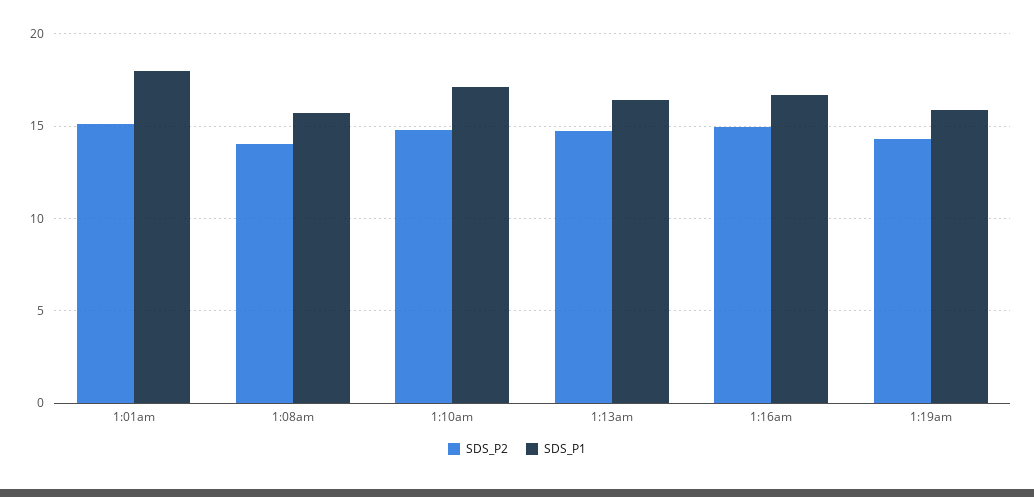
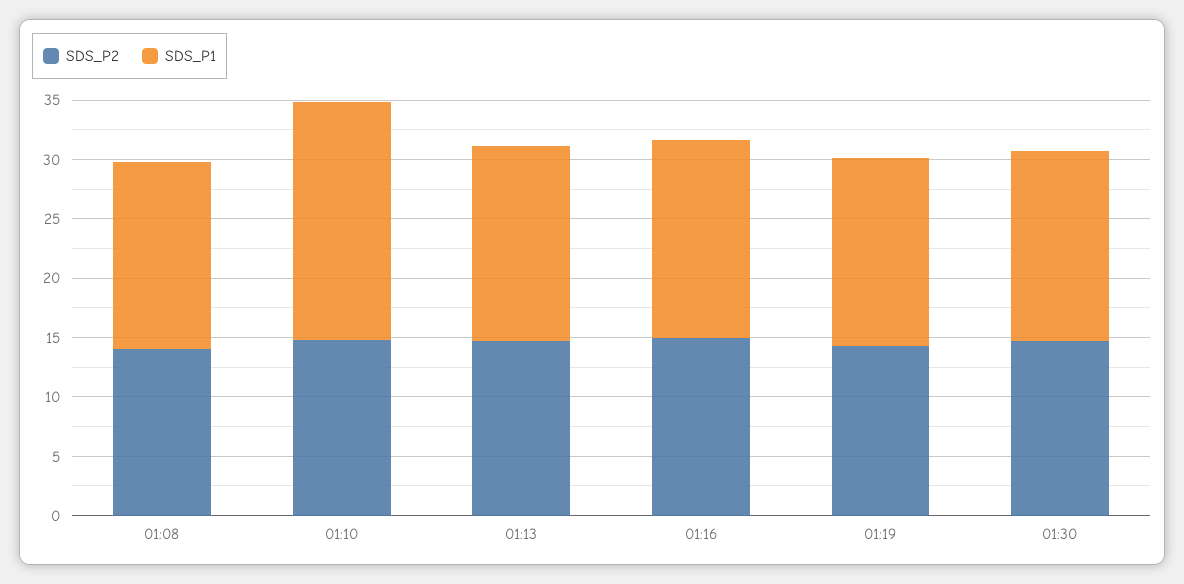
SDS_P2, 1:01am: 15 -> none
SDS_P1, 1:01am: 18 -> none
SDS_P1, 1:10am: 17 -> 20
SDS_P2, 01:30: none -> 15
SDS_P1, 01:30: none -> 16

